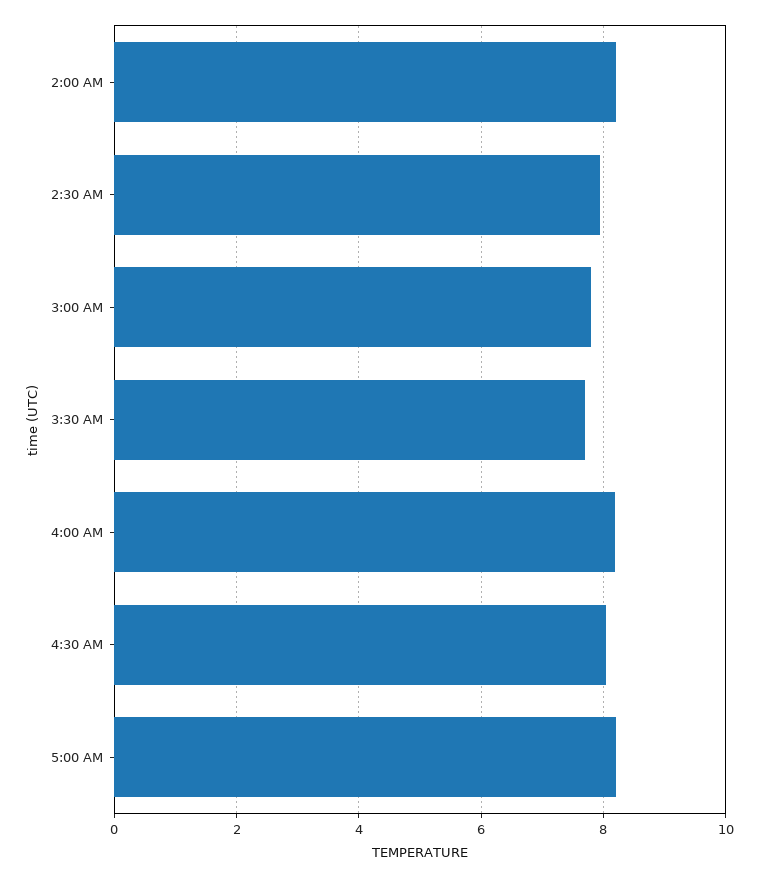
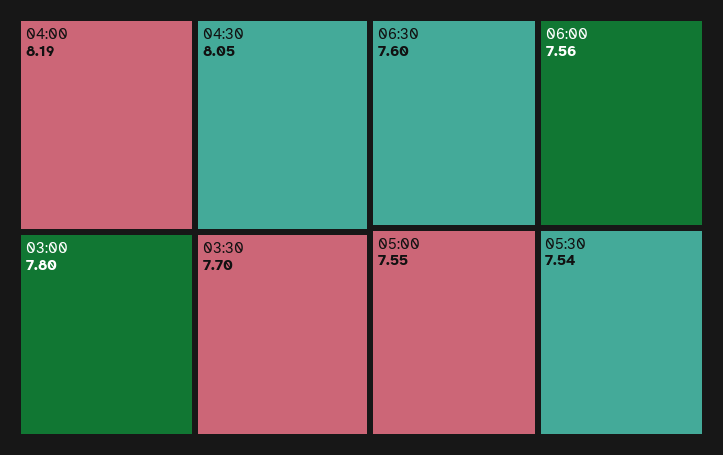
2:00 AM: 8.2 -> none
2:30 AM: 8 -> none
5:00 AM: 8.2 -> 7.55
06:30: none -> 7.6
06:00: none -> 7.56
05:30: none -> 7.54

